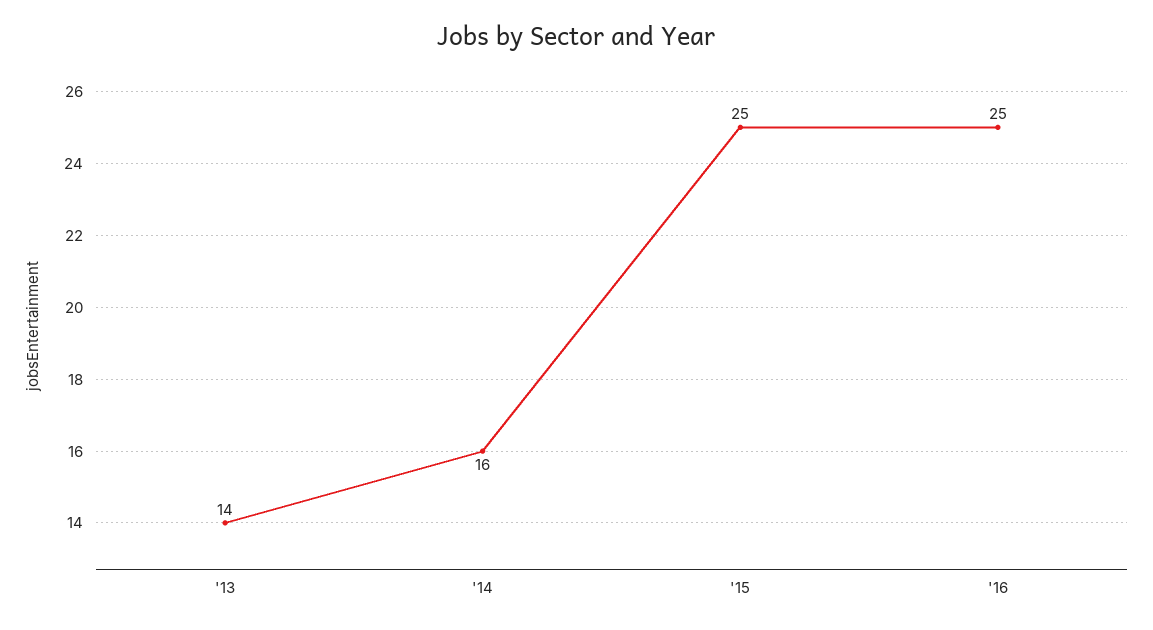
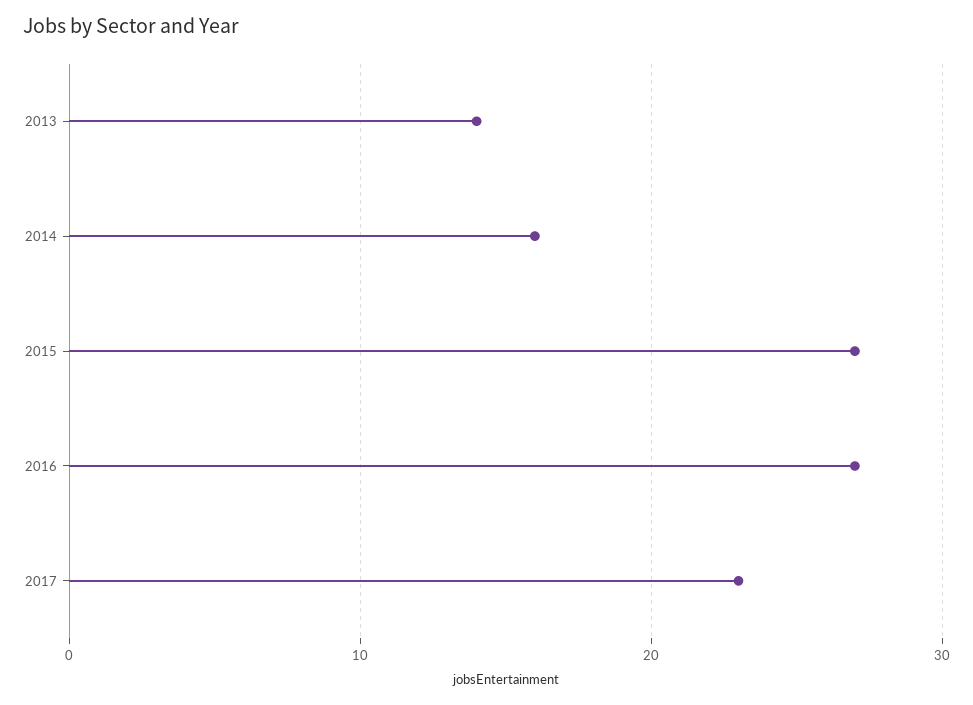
'15: 25 -> 27
'16: 25 -> 27
2017: none -> 23

